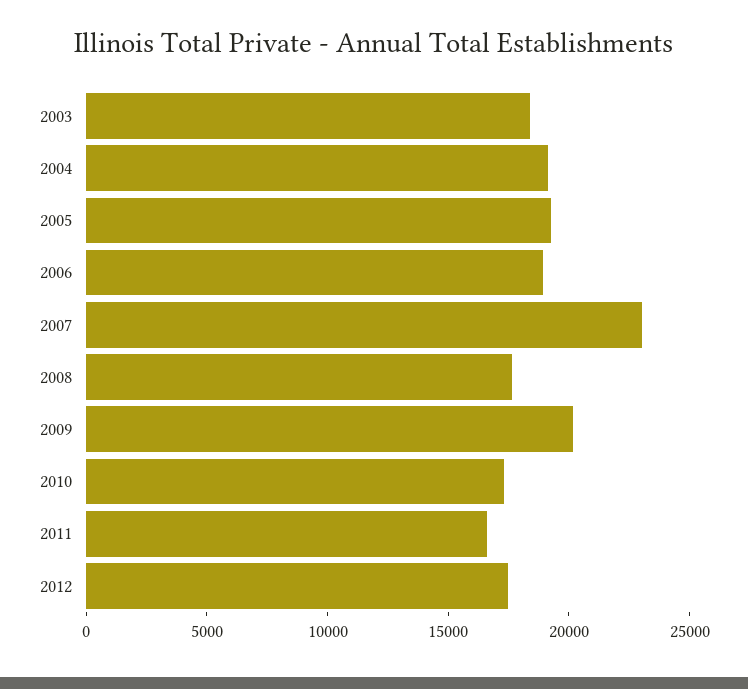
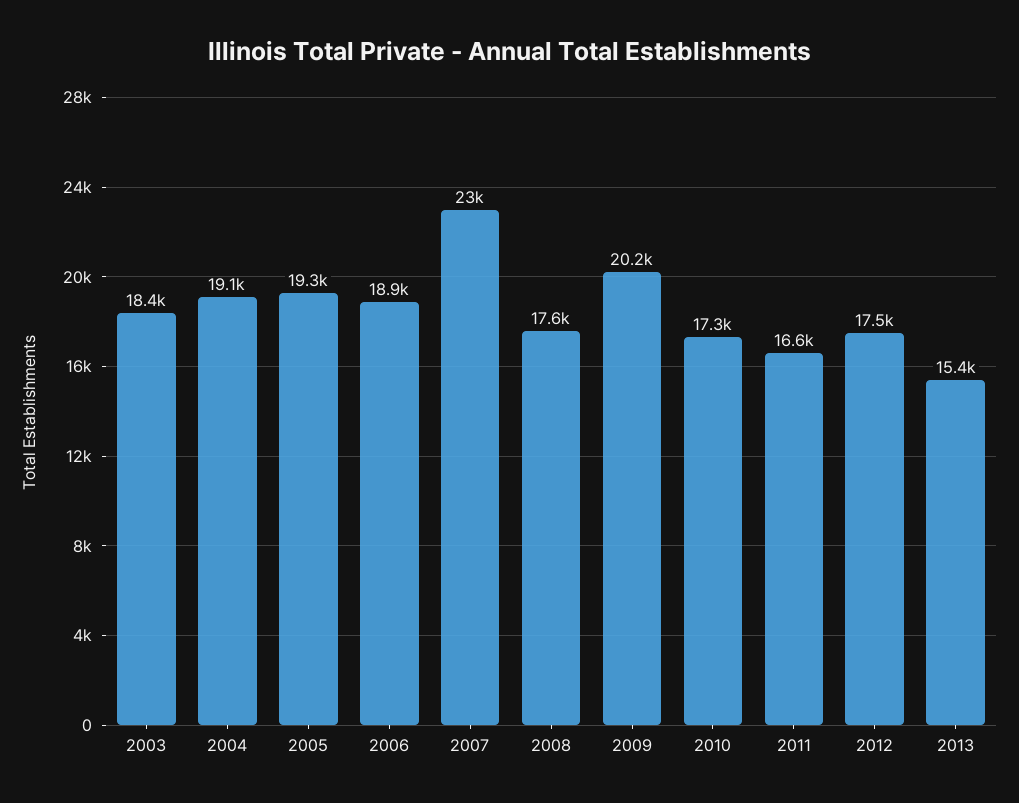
2013: none -> 15400

